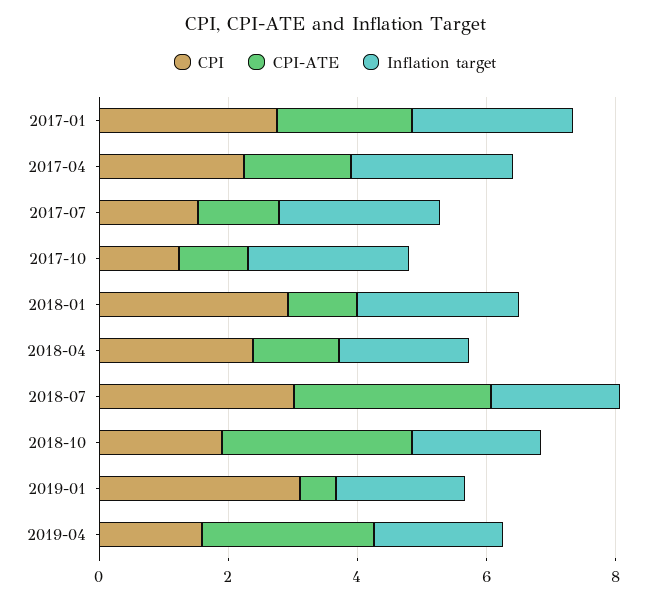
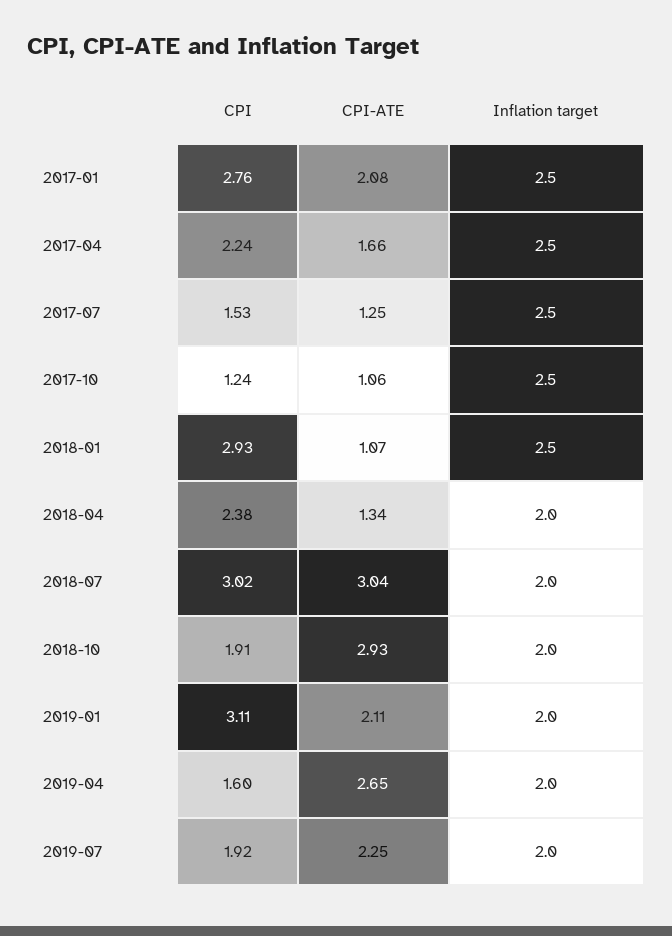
CPI-ATE, 2019-01: 0.5 -> 2.11
CPI, 2019-07: none -> 1.92
CPI-ATE, 2019-07: none -> 2.25
Inflation target, 2019-07: none -> 2

